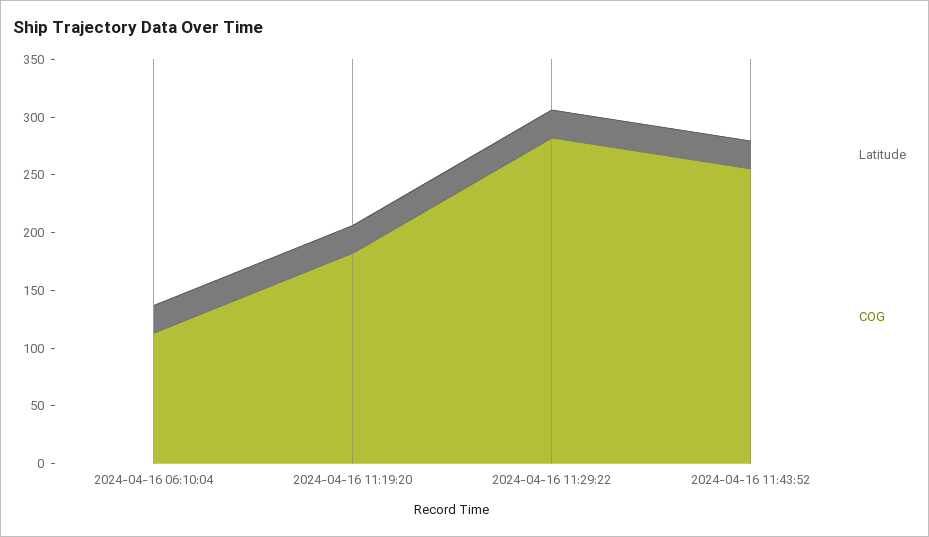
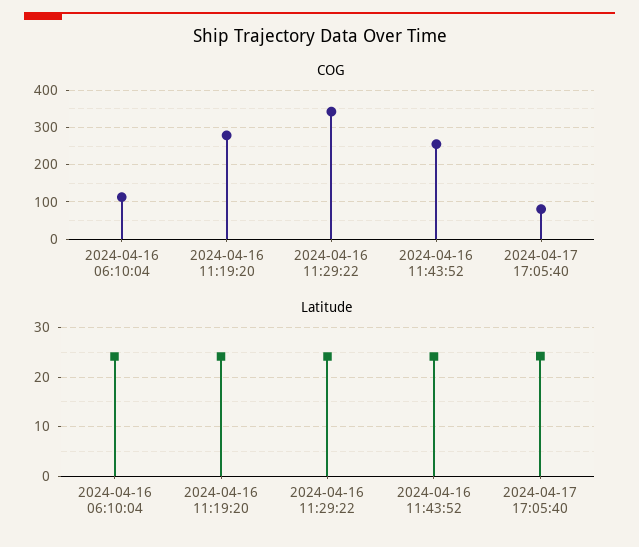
COG, 2024-04-16 11:19:20: 180 -> 280
COG, 2024-04-16 11:29:22: 280 -> 340
COG, 2024-04-17 17:05:40: none -> 80
Latitude, 2024-04-17 17:05:40: none -> 24

